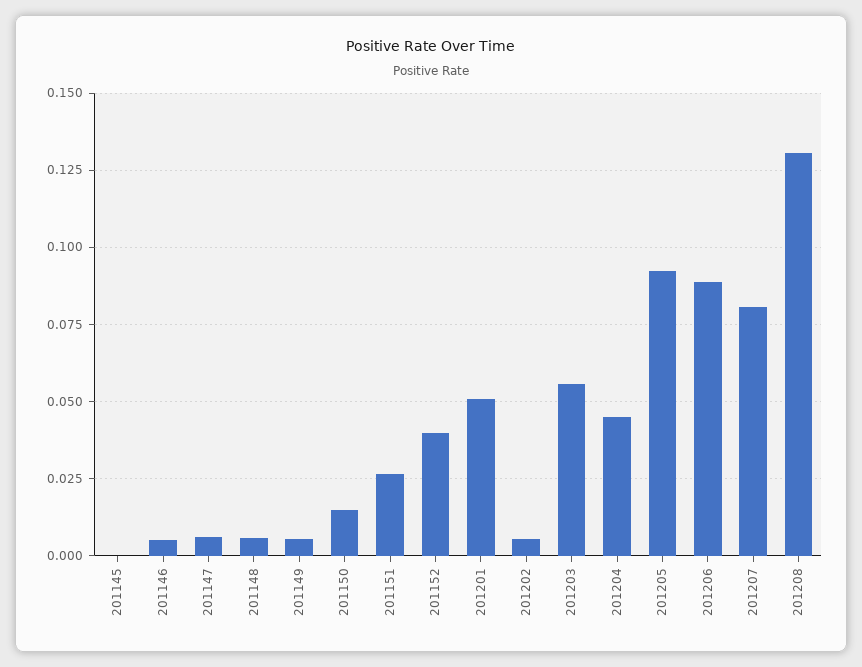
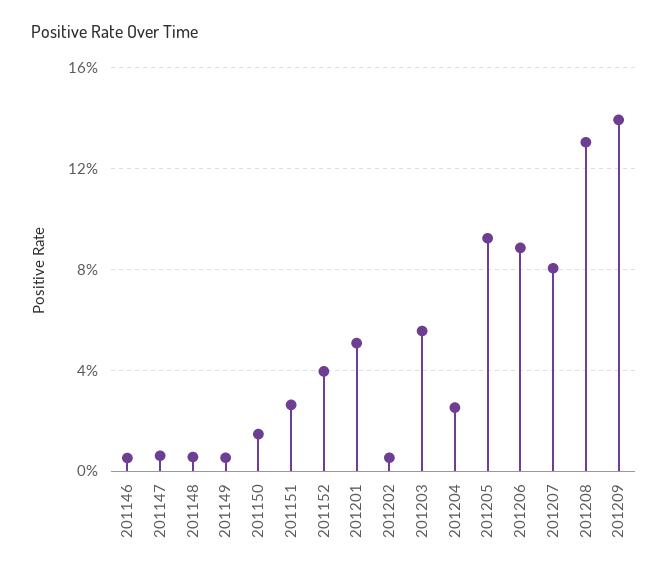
201145: 0 -> none
201204: 0.045 -> 0.025
201209: none -> 0.14

